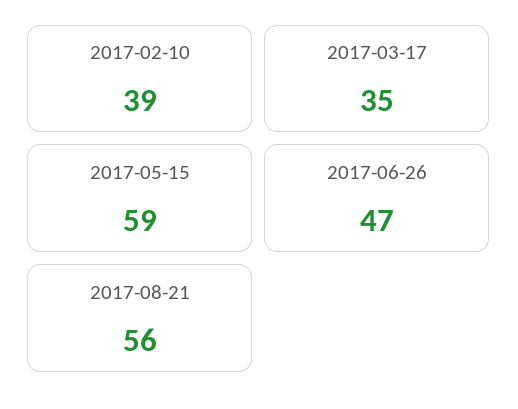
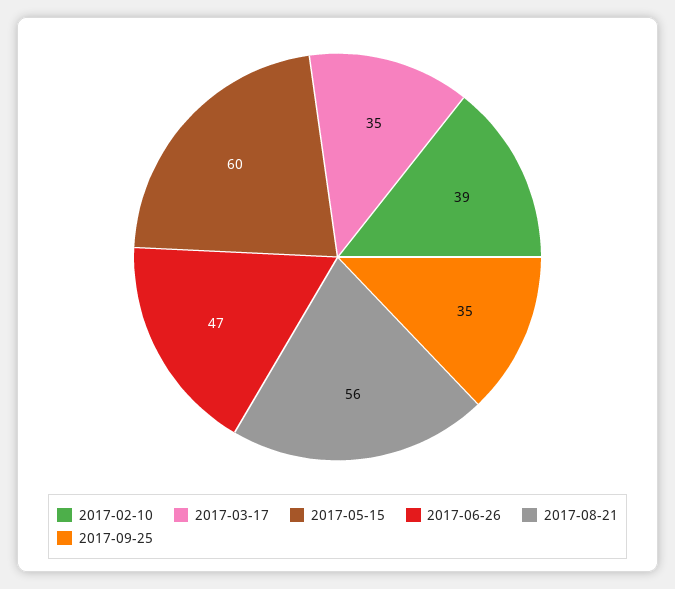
2017-05-15: 59 -> 60
2017-09-25: none -> 35

